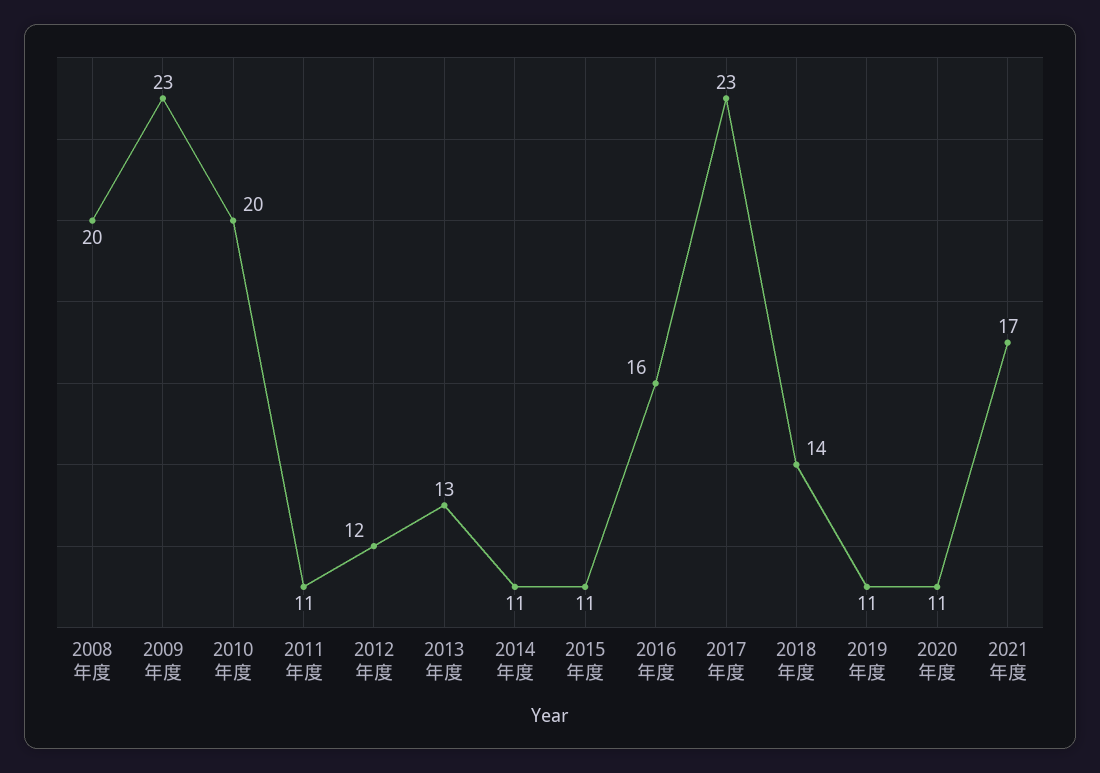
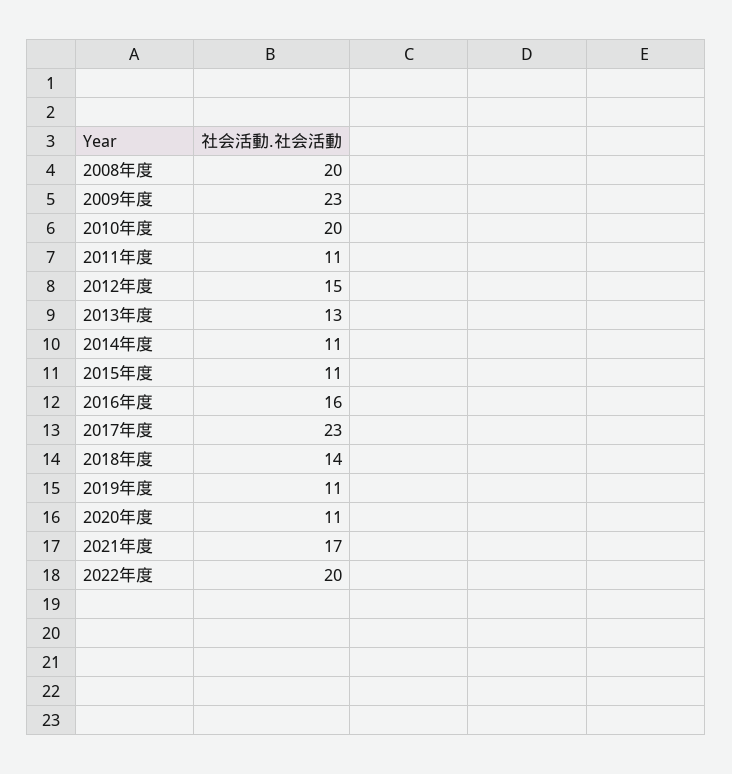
2012年度: 12 -> 15
2022年度: none -> 20

